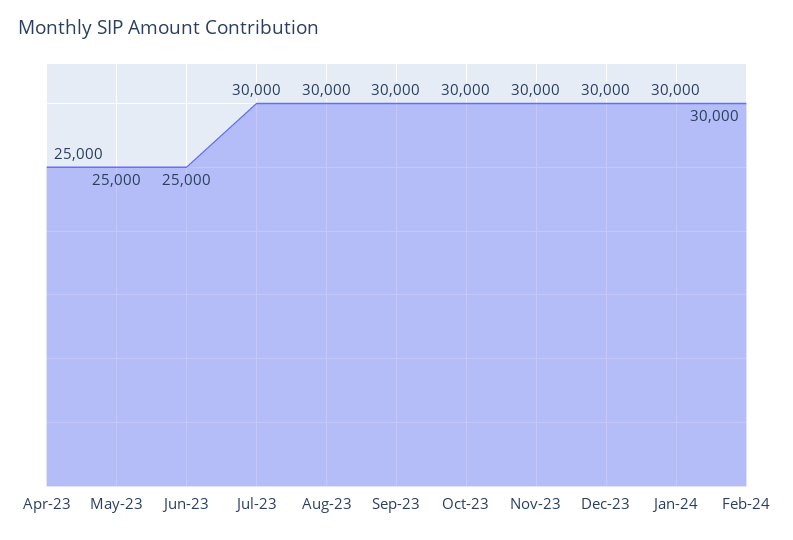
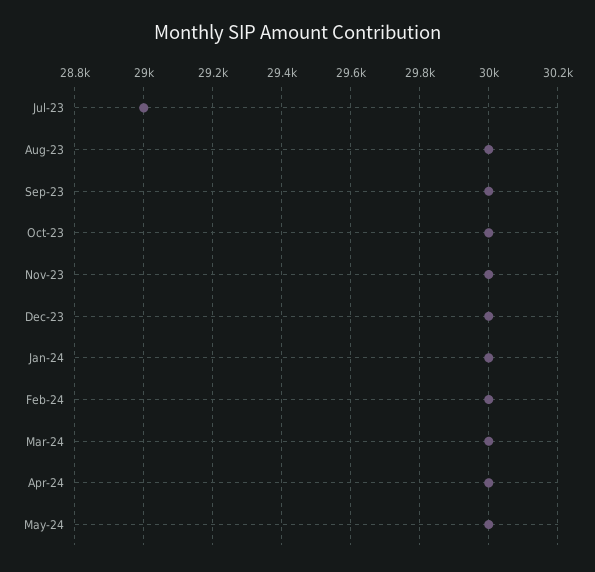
Apr-23: 25000 -> none
May-23: 25000 -> none
Jun-23: 25000 -> none
Jul-23: 30000 -> 29000
Mar-24: none -> 30000
Apr-24: none -> 30000
May-24: none -> 30000

